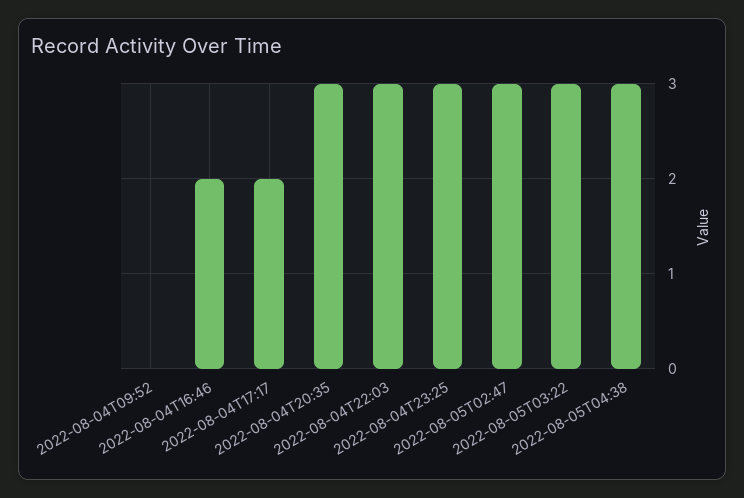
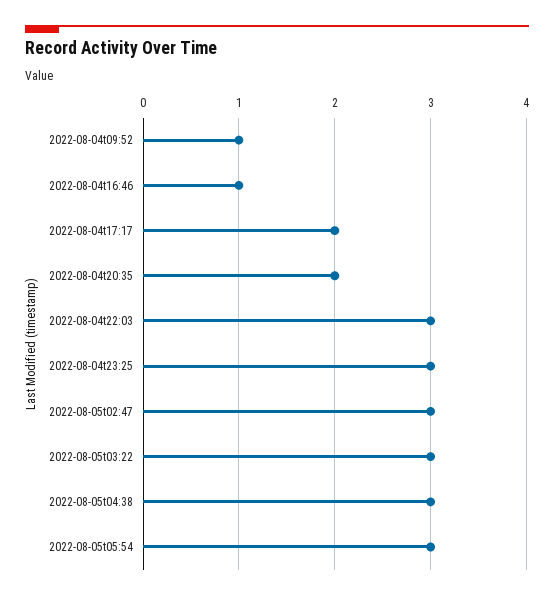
2022-08-04T09:52: 0 -> 1
2022-08-04T16:46: 2 -> 1
2022-08-04T20:35: 3 -> 2
2022-08-05t05:54: none -> 3

